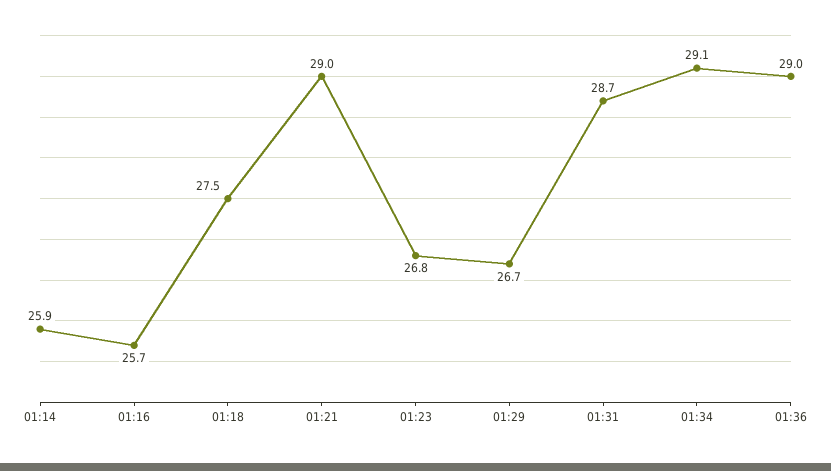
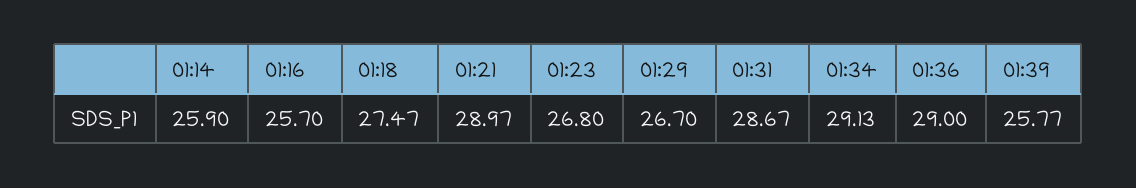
01:39: none -> 25.77

